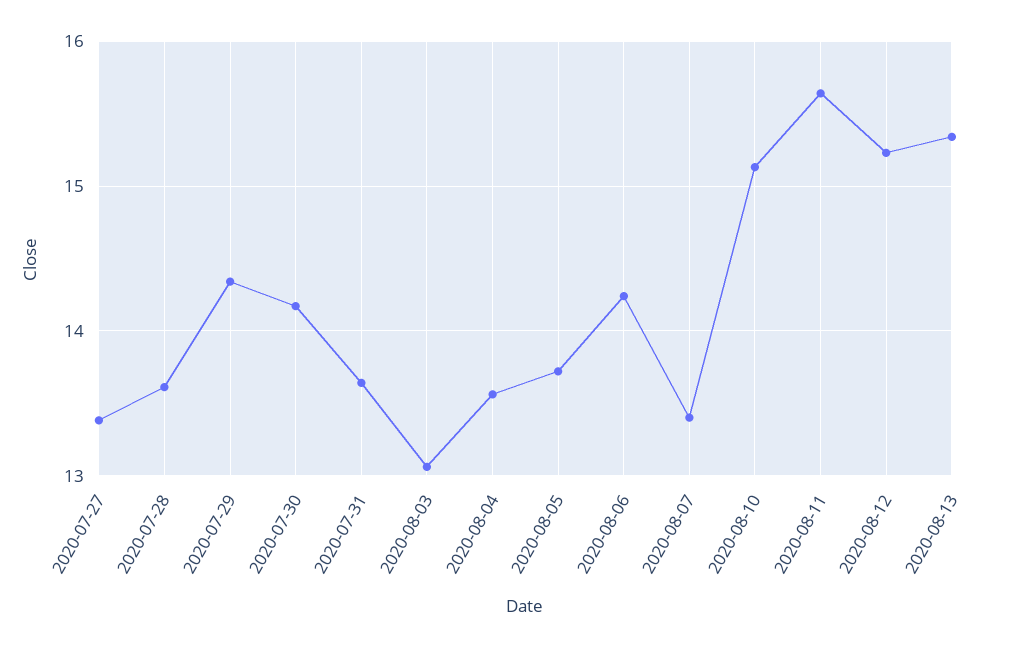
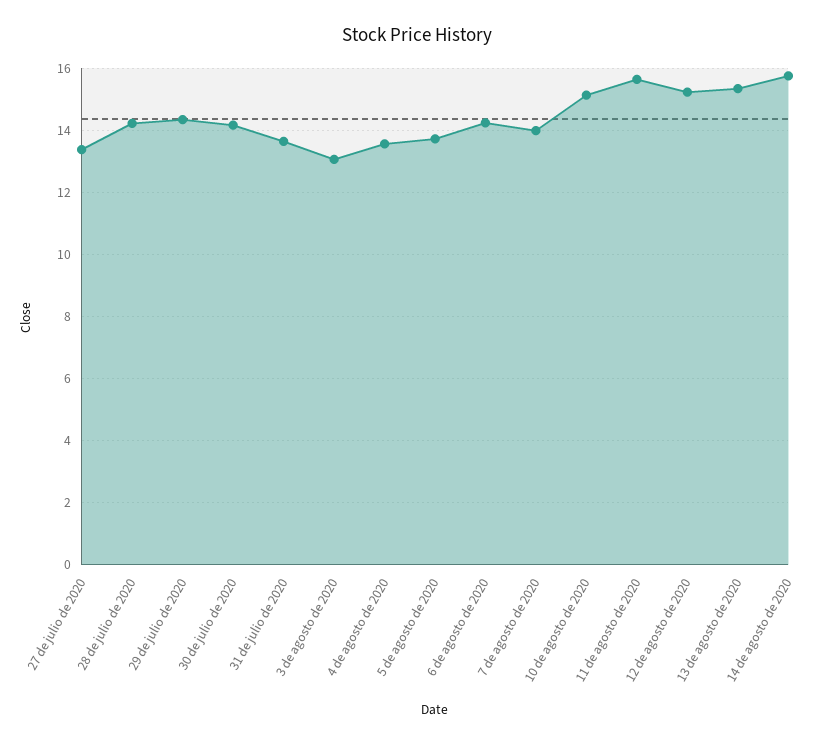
2020-07-28: 13.6 -> 14.2
2020-08-07: 13.4 -> 14
14 de agosto de 2020: none -> 15.8

